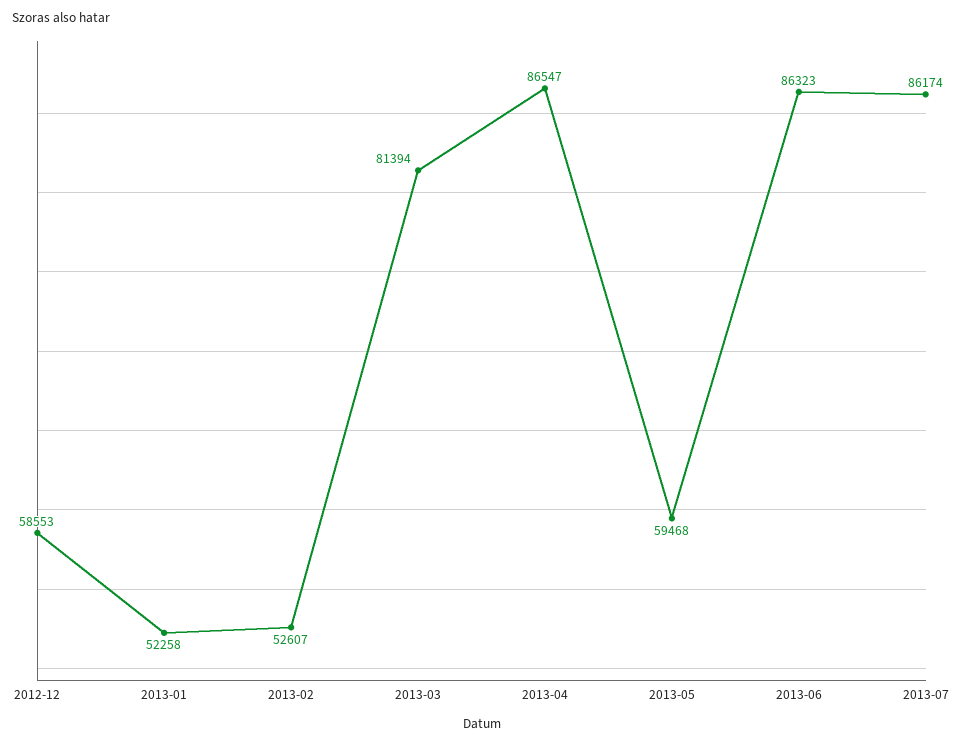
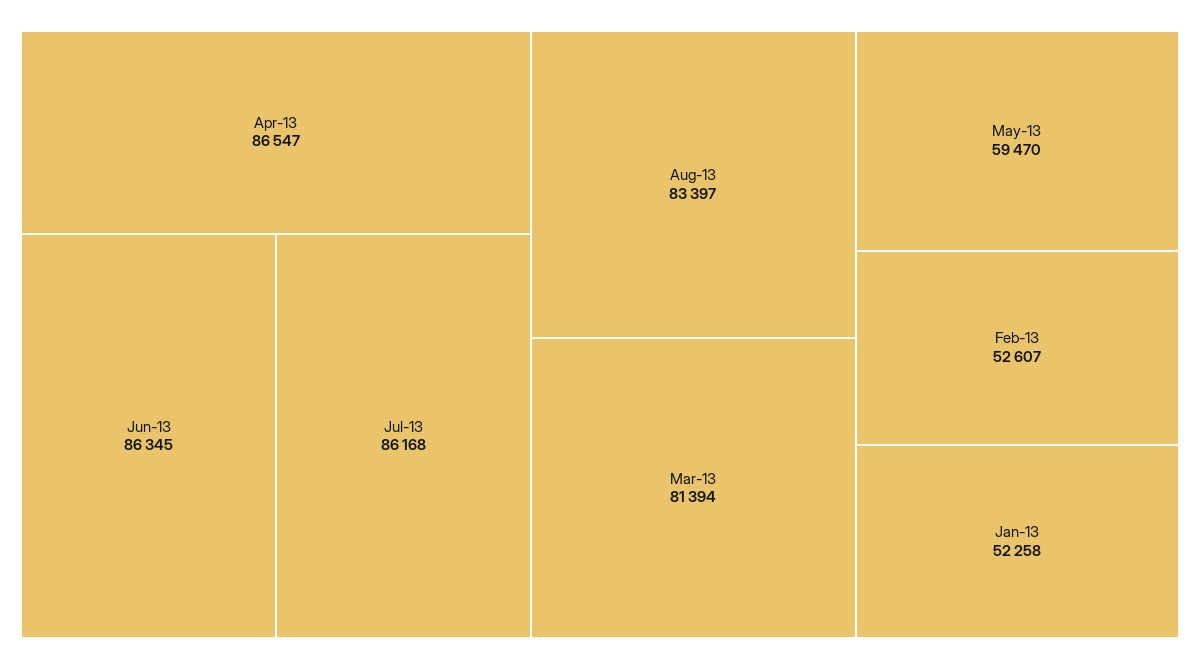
2012-12: 58553 -> none
2013-05: 59468 -> 59470
2013-06: 86323 -> 86345
2013-07: 86174 -> 86168
Aug-13: none -> 83397

